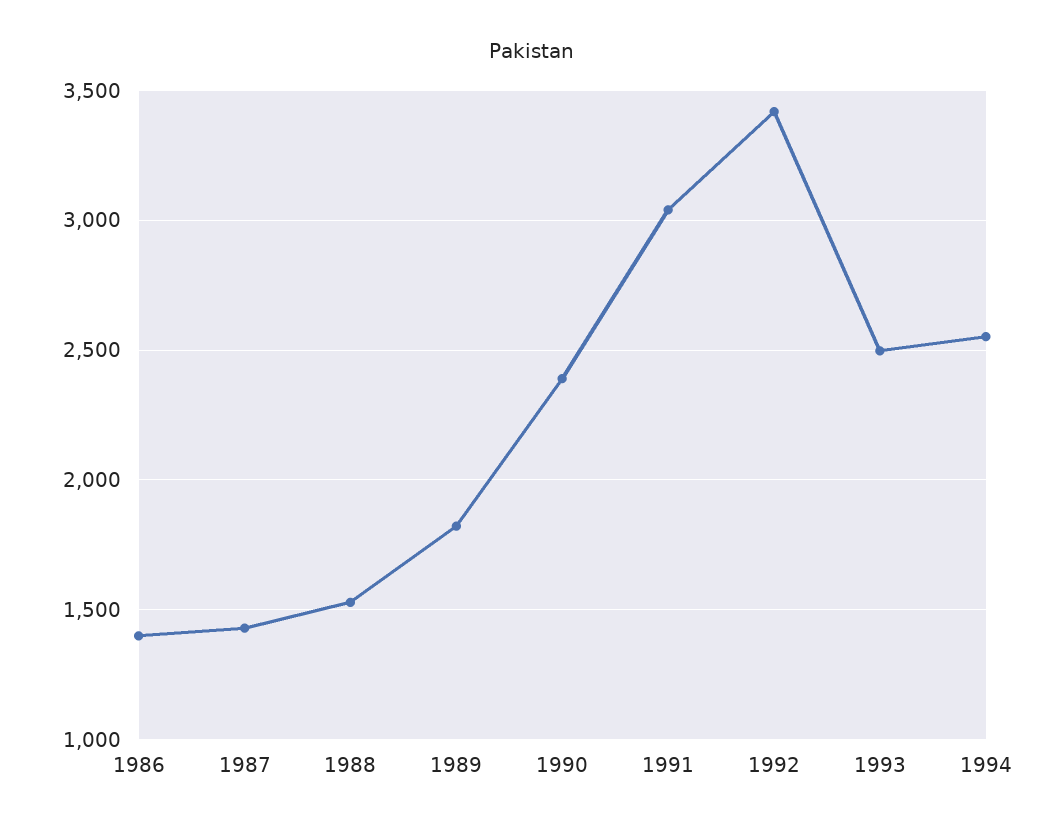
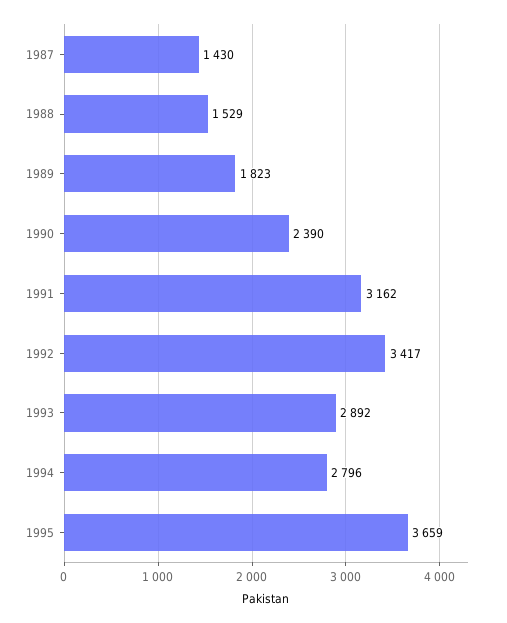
1986: 1400 -> none
1991: 3050 -> 3162
1993: 2500 -> 2892
1994: 2550 -> 2796
1995: none -> 3659

